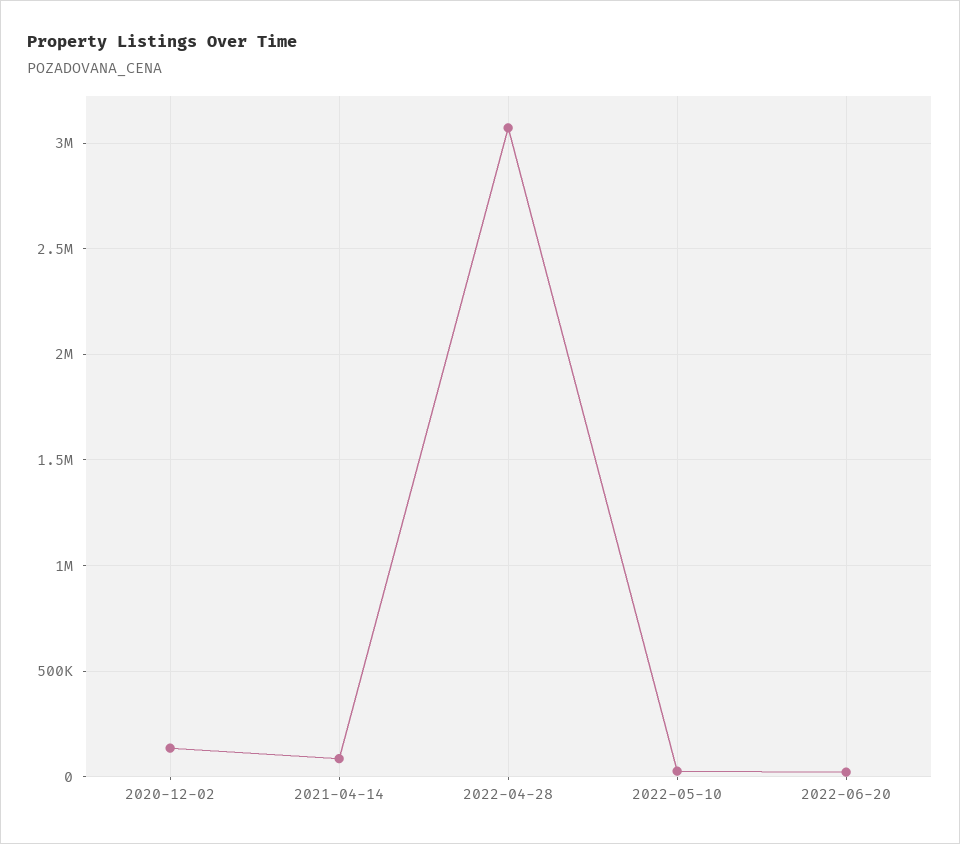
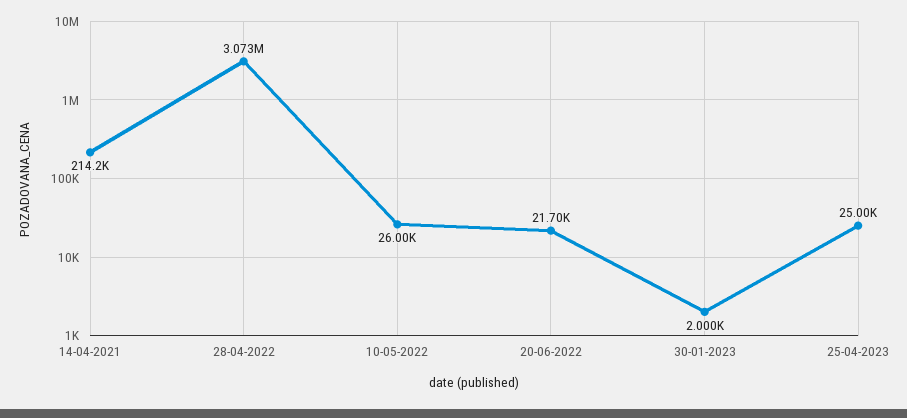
2020-12-02: 150000 -> none
2021-04-14: 100000 -> 214200
30-01-2023: none -> 2000
25-04-2023: none -> 25000

